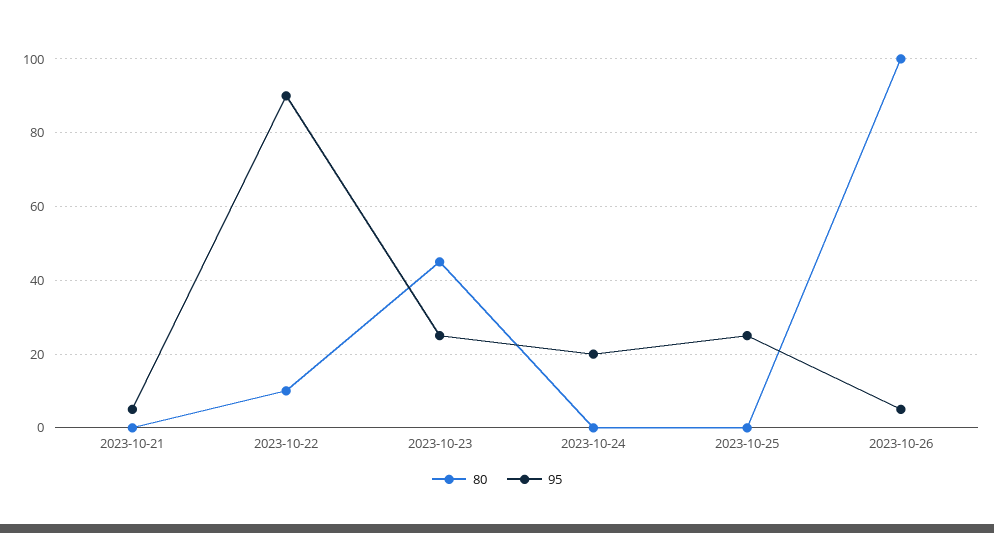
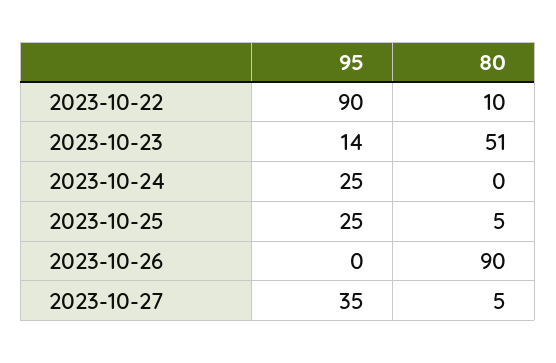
80, 2023-10-21: 0 -> none
95, 2023-10-21: 5 -> none
80, 2023-10-23: 45 -> 51
95, 2023-10-23: 25 -> 14
95, 2023-10-24: 20 -> 25
80, 2023-10-25: 0 -> 5
80, 2023-10-26: 100 -> 90
95, 2023-10-26: 5 -> 0
95, 2023-10-27: none -> 35
80, 2023-10-27: none -> 5

